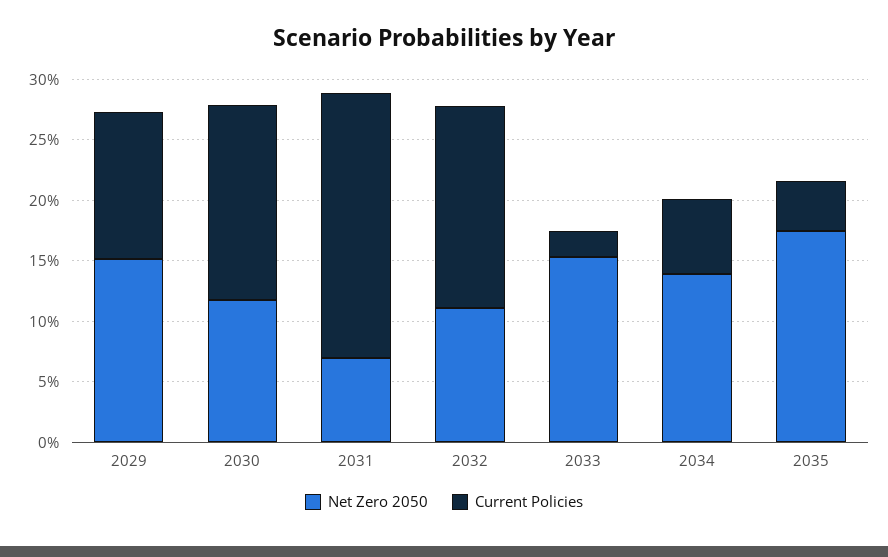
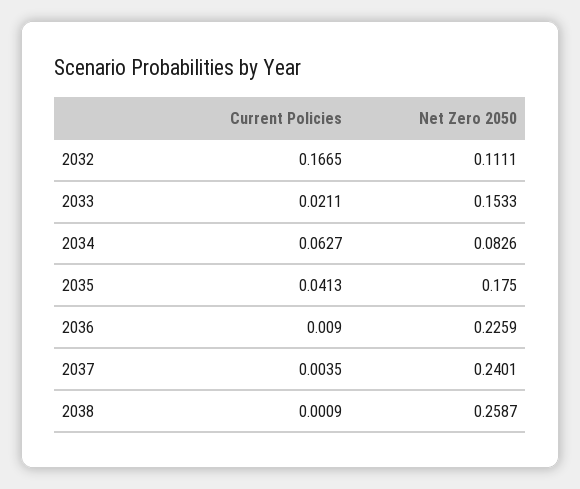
Net Zero 2050, 2029: 0.15 -> none
Current Policies, 2029: 0.12 -> none
Net Zero 2050, 2030: 0.12 -> none
Current Policies, 2030: 0.16 -> none
Net Zero 2050, 2031: 0.07 -> none
Current Policies, 2031: 0.22 -> none
Net Zero 2050, 2034: 0.14 -> 0.0826
Current Policies, 2036: none -> 0.009
Net Zero 2050, 2036: none -> 0.2259
Current Policies, 2037: none -> 0.0035
Net Zero 2050, 2037: none -> 0.2401
Current Policies, 2038: none -> 0.0009
Net Zero 2050, 2038: none -> 0.2587

